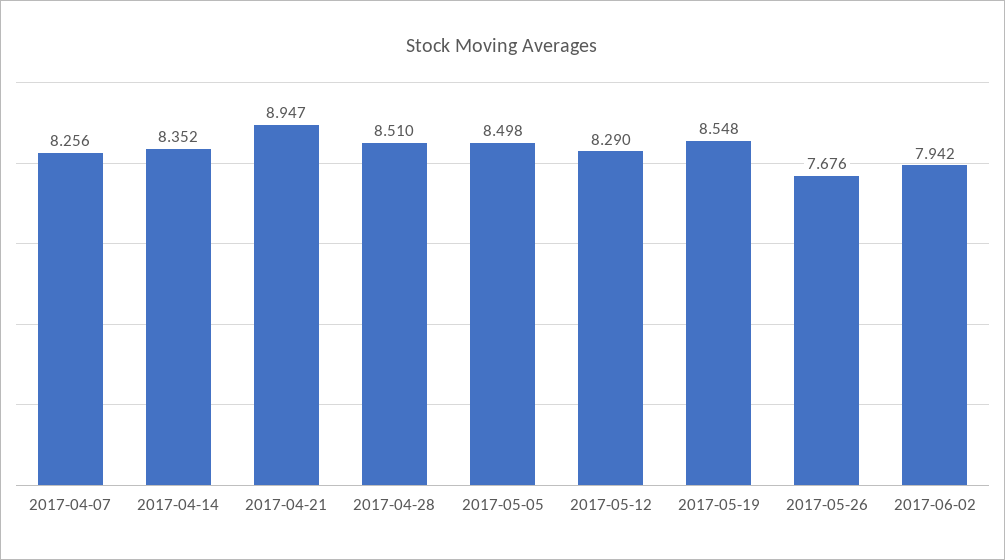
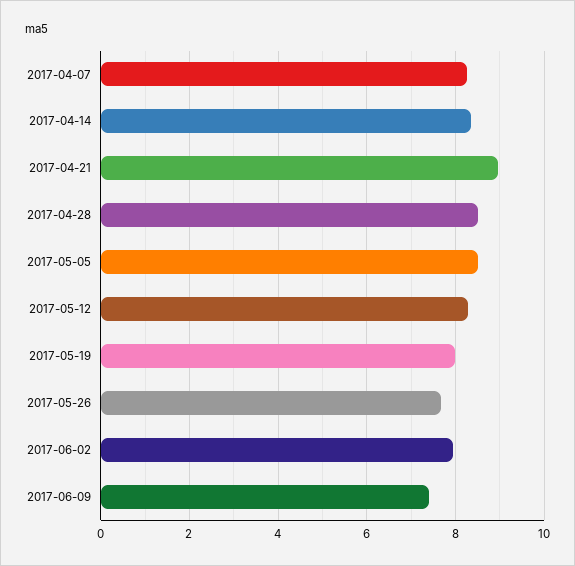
2017-05-19: 8.548 -> 8
2017-06-09: none -> 7.4

